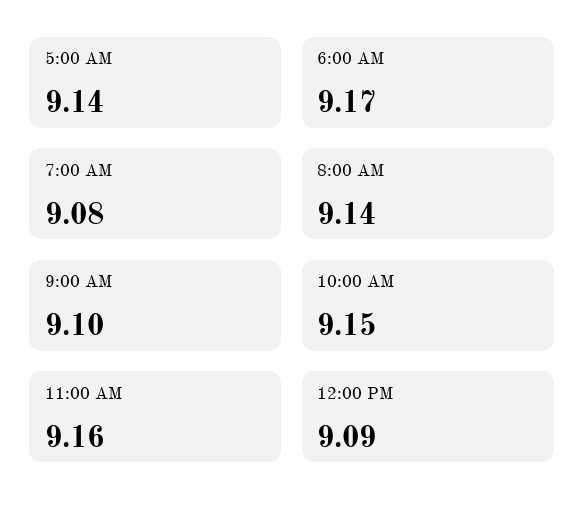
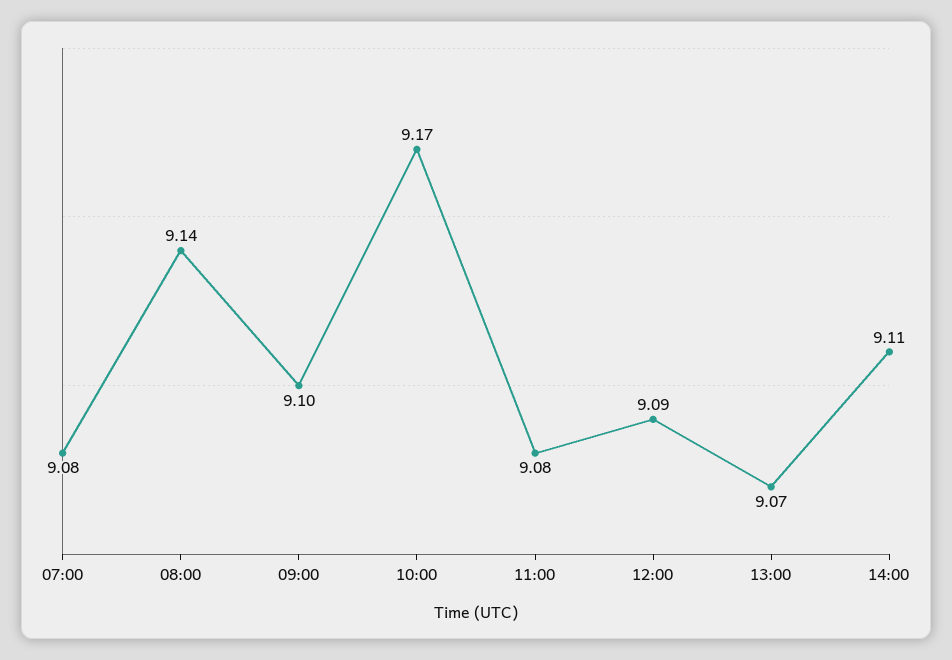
5:00 AM: 9.14 -> none
6:00 AM: 9.17 -> none
10:00 AM: 9.15 -> 9.17
11:00 AM: 9.16 -> 9.08
13:00: none -> 9.07
14:00: none -> 9.11

